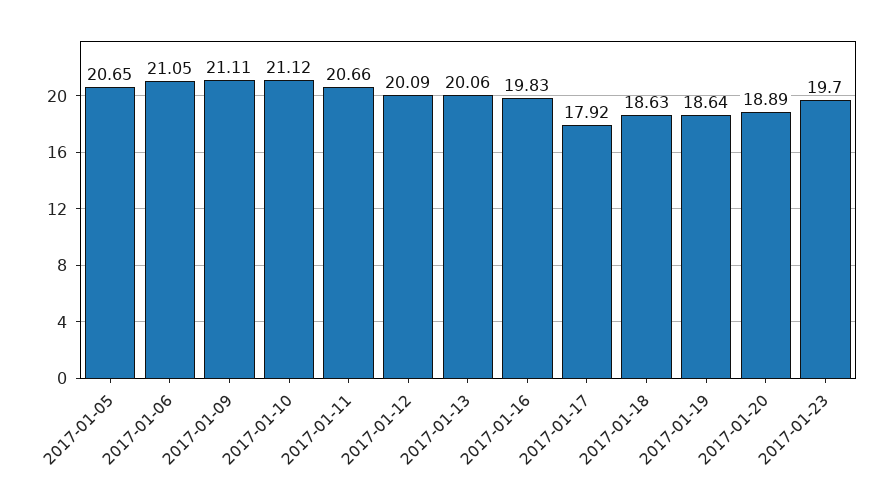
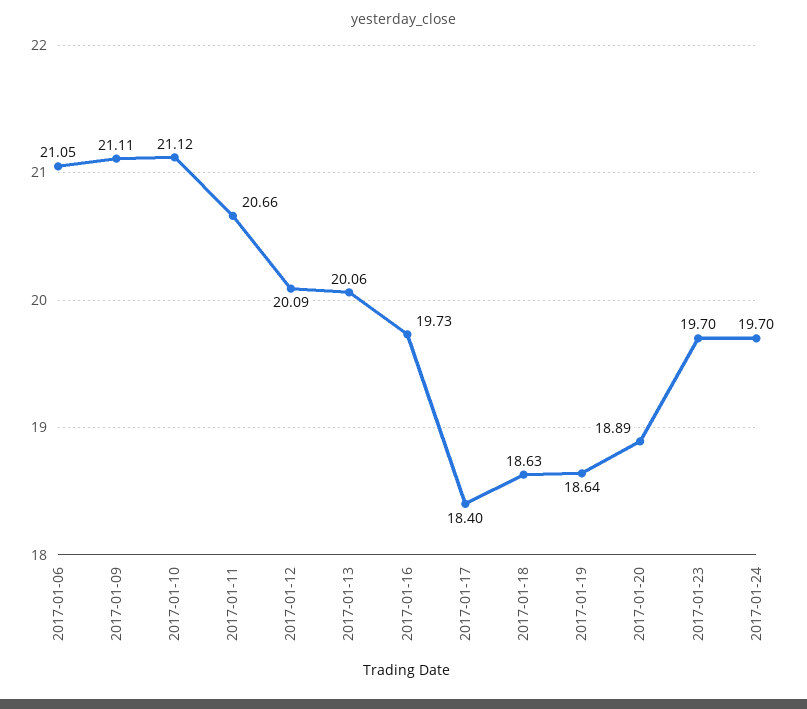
2017-01-05: 20.65 -> none
2017-01-16: 19.83 -> 19.73
2017-01-17: 17.92 -> 18.4
2017-01-24: none -> 19.7

